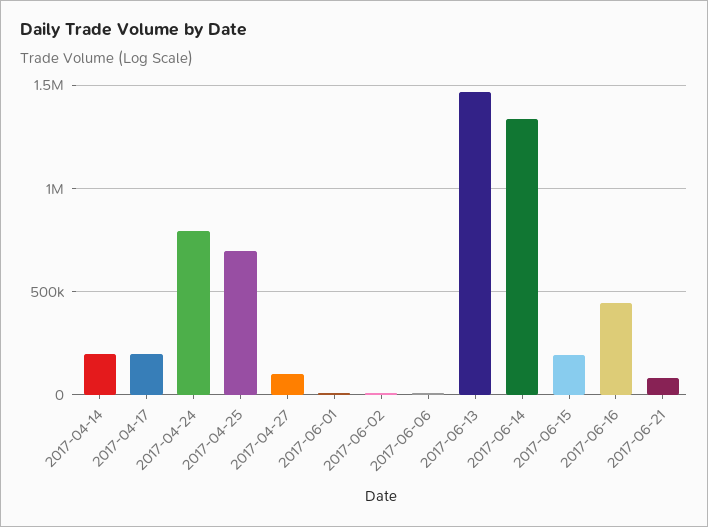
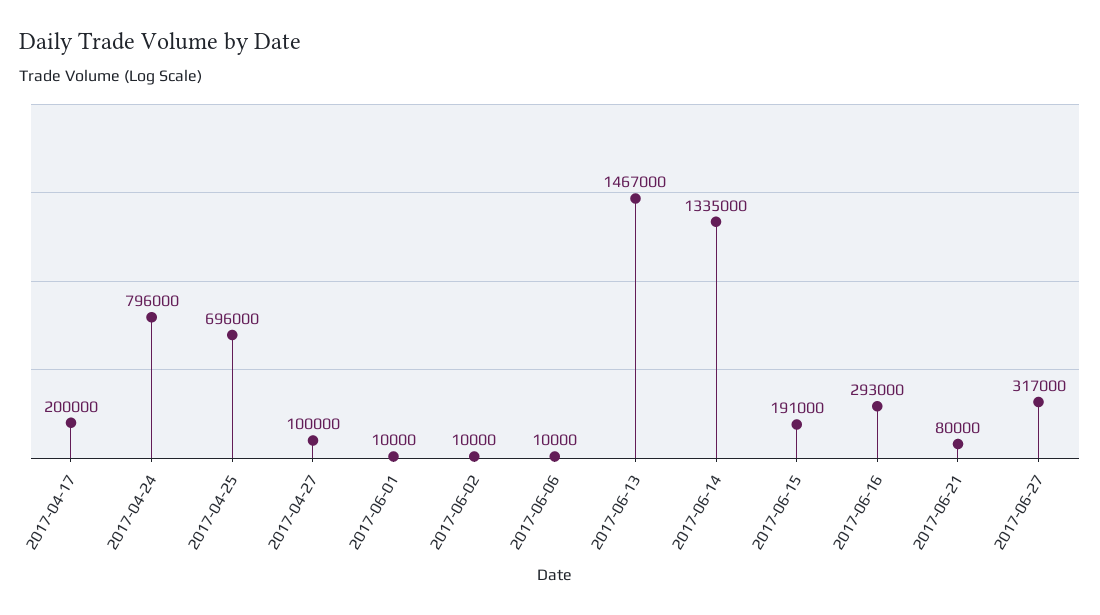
2017-04-14: 200000 -> none
2017-06-16: 450000 -> 293000
2017-06-27: none -> 317000

